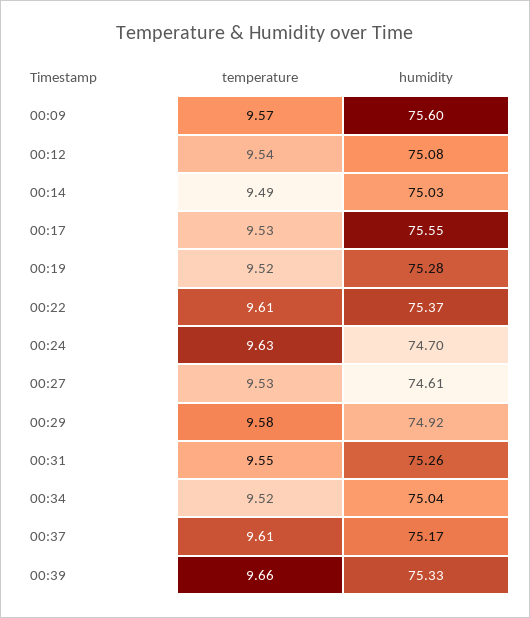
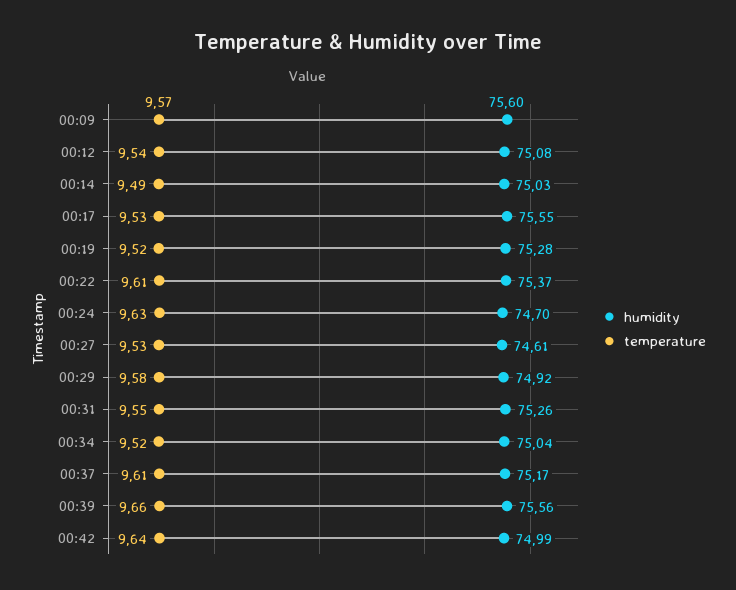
humidity, 00:39: 75.33 -> 75.56
humidity, 00:42: none -> 74.99
temperature, 00:42: none -> 9.64

